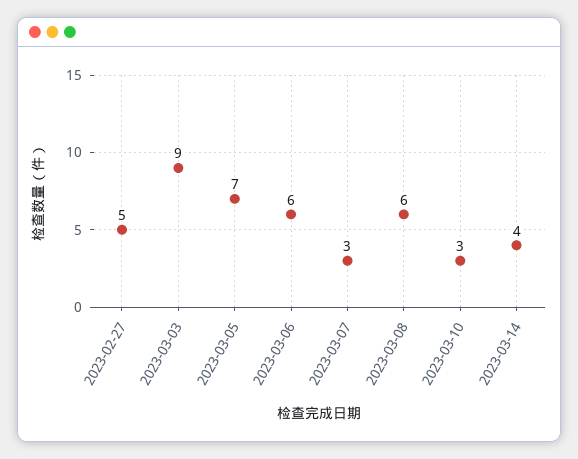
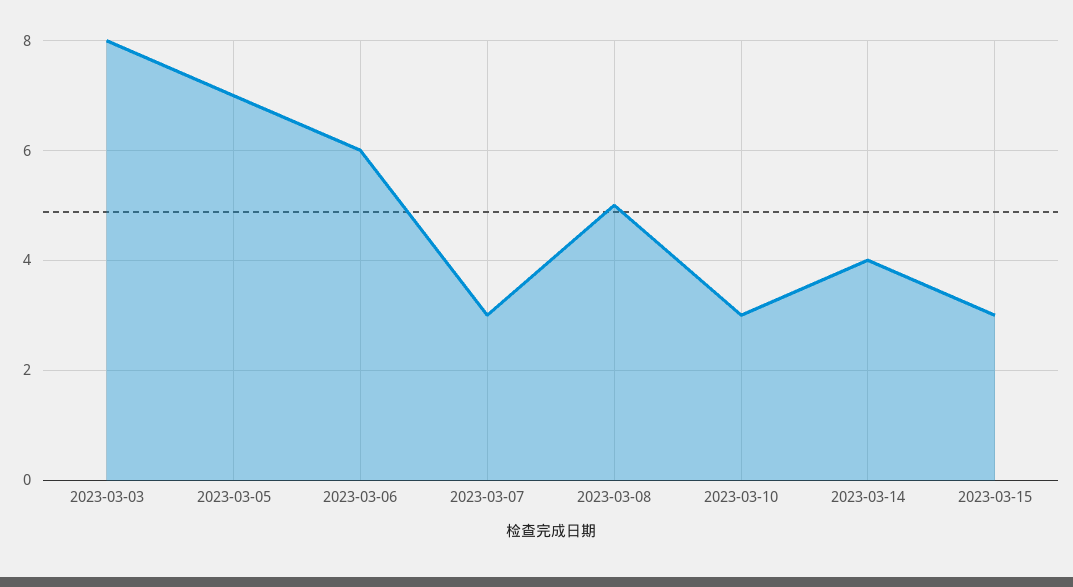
2023-02-27: 5 -> none
2023-03-03: 9 -> 8
2023-03-08: 6 -> 5
2023-03-15: none -> 3

